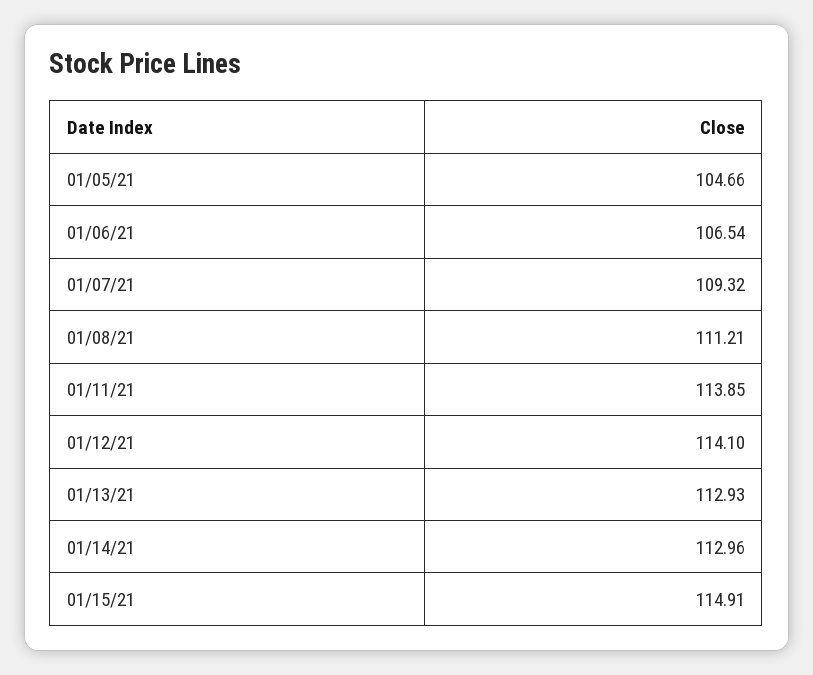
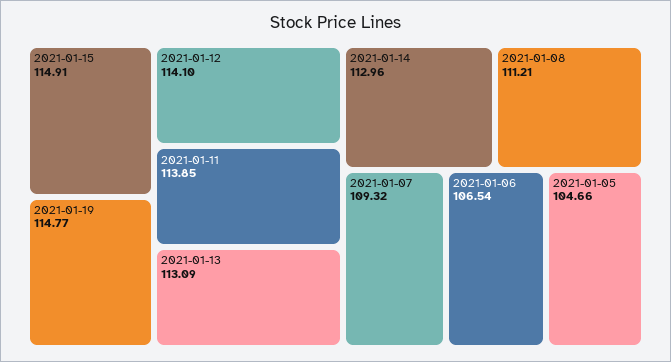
01/13/21: 112.93 -> 113.09
2021-01-19: none -> 114.77

